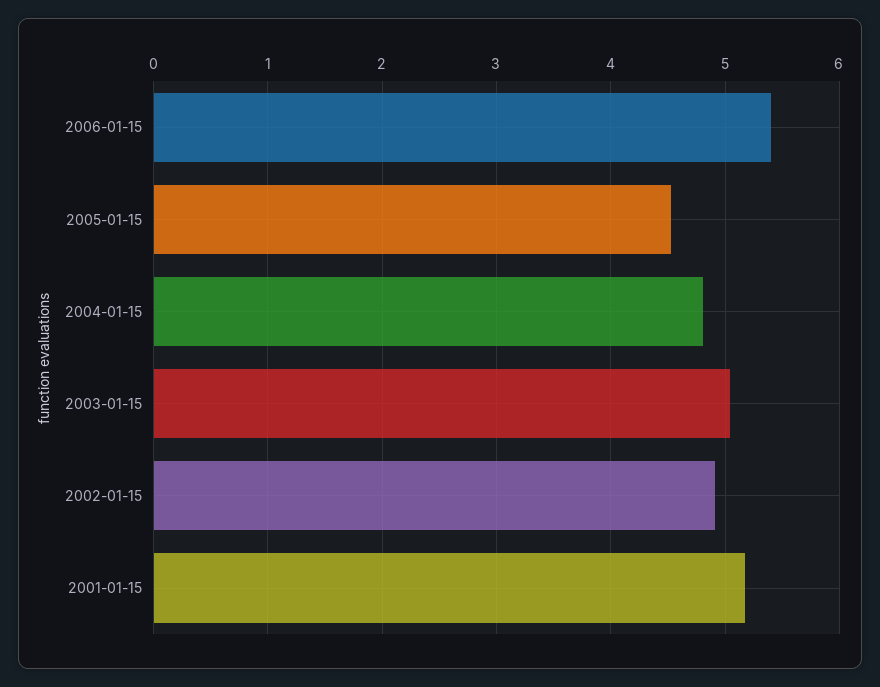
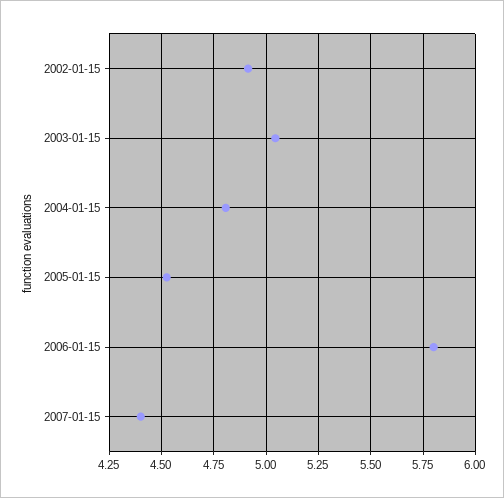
2006-01-15: 5.4 -> 5.8
2001-01-15: 5.2 -> none
2007-01-15: none -> 4.4

